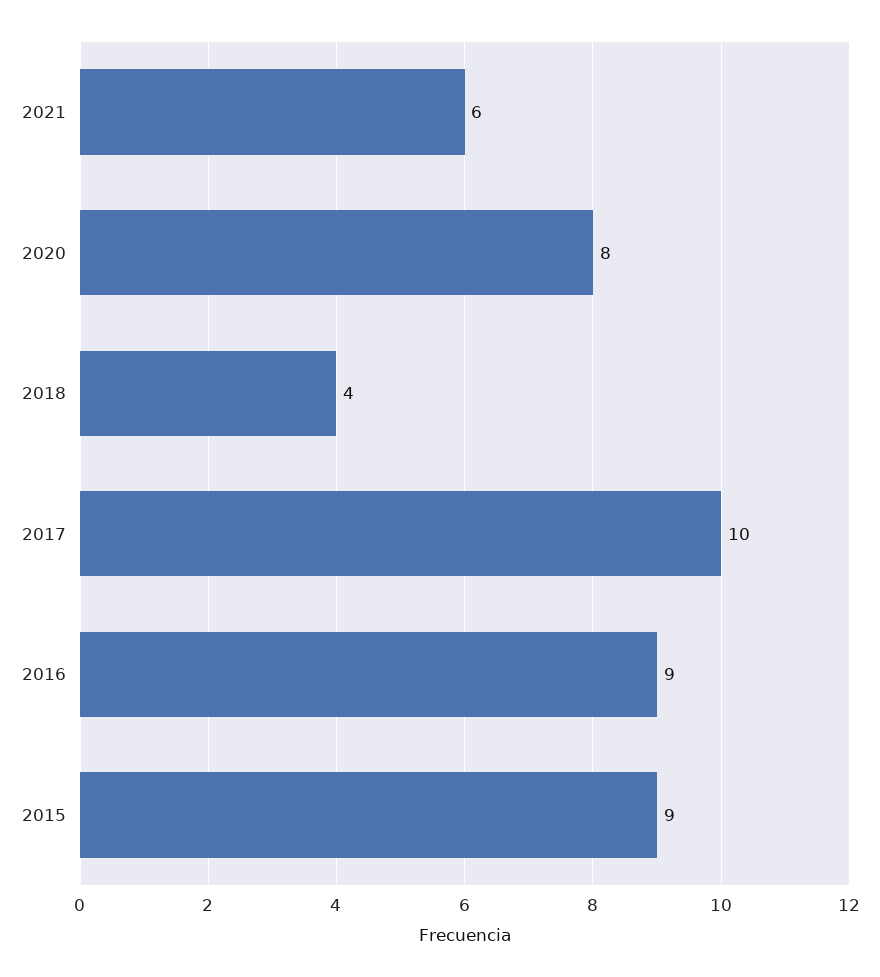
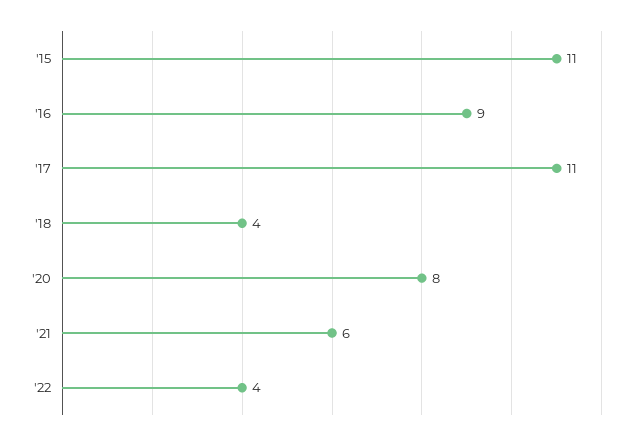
2017: 10 -> 11
2015: 9 -> 11
'22: none -> 4

